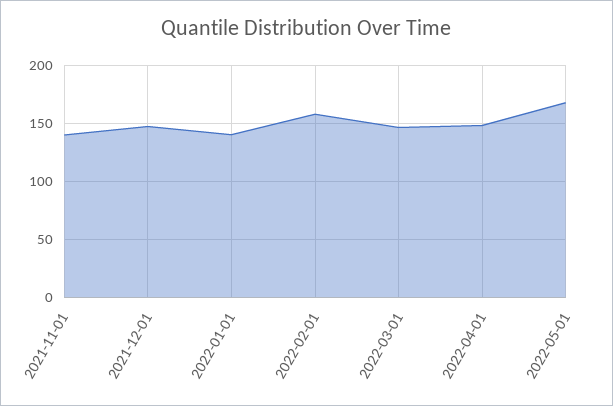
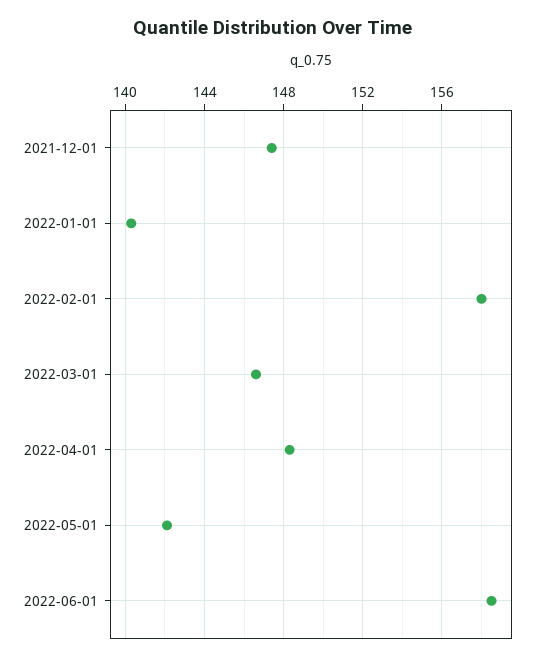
2021-11-01: 140 -> none
2022-05-01: 170 -> 142
2022-06-01: none -> 158.5

